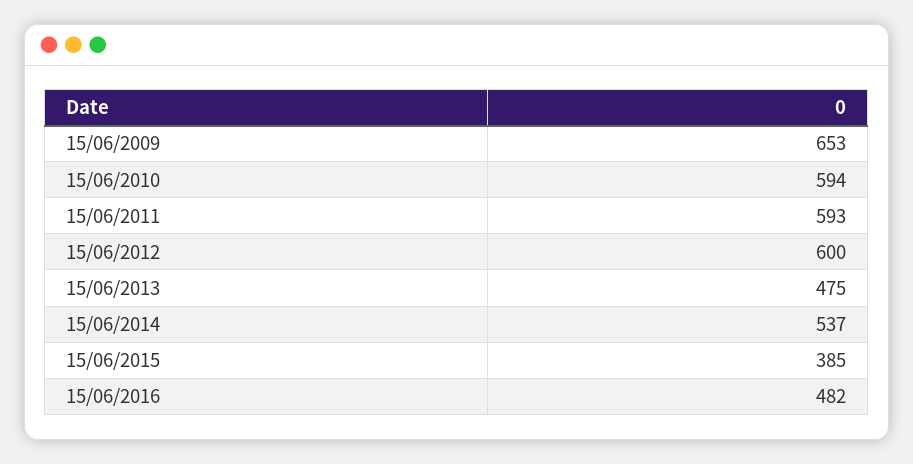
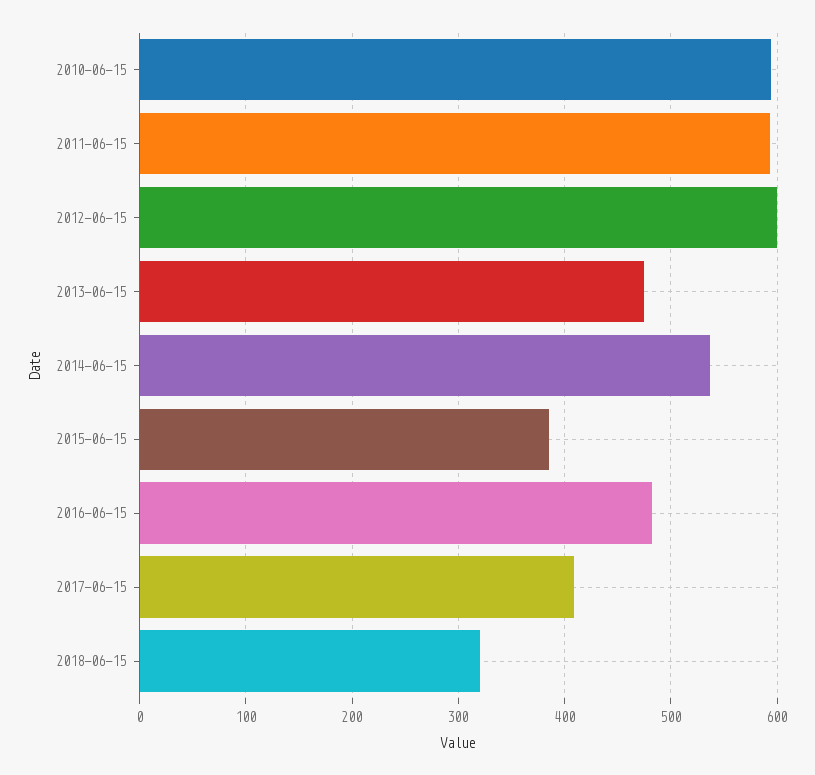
15/06/2009: 653 -> none
2017-06-15: none -> 410
2018-06-15: none -> 320

